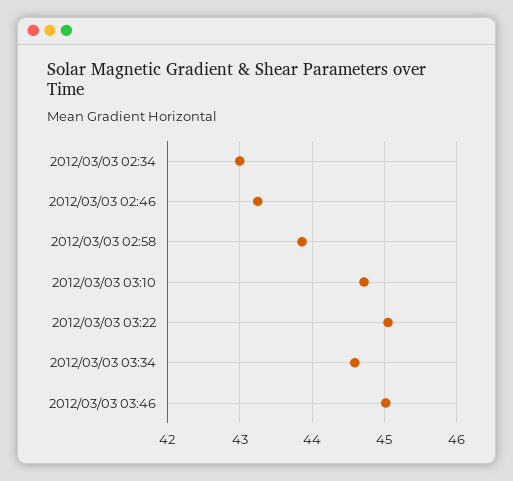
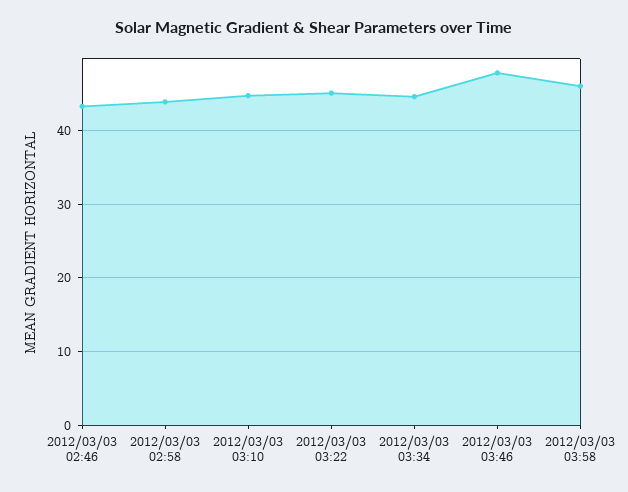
2012/03/03 02:34: 43 -> none
2012/03/03 03:46: 45 -> 48
2012/03/03 03:58: none -> 46

